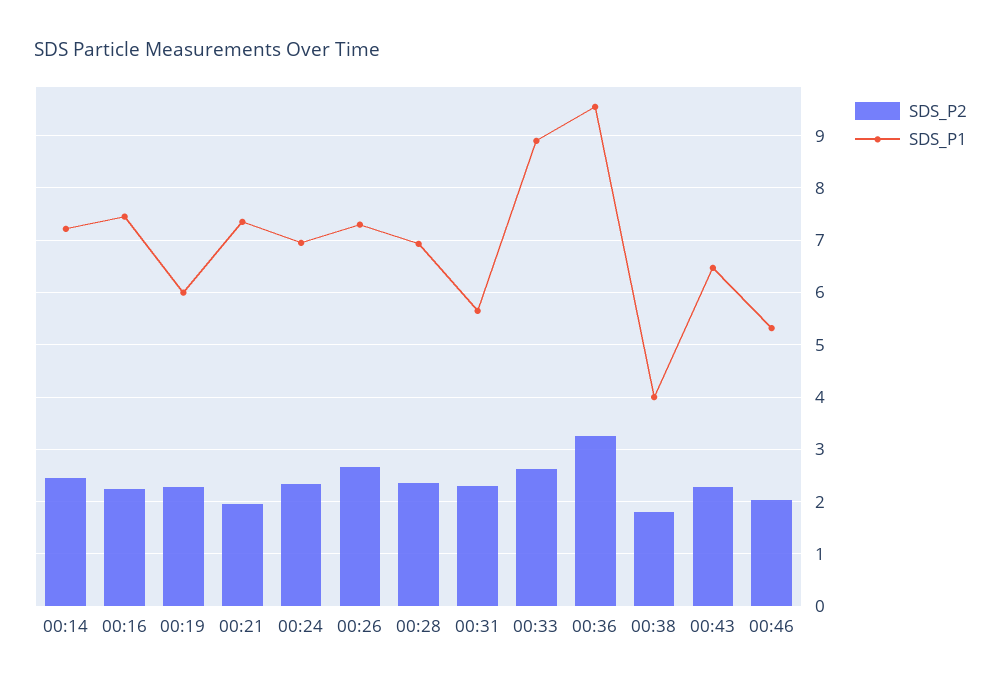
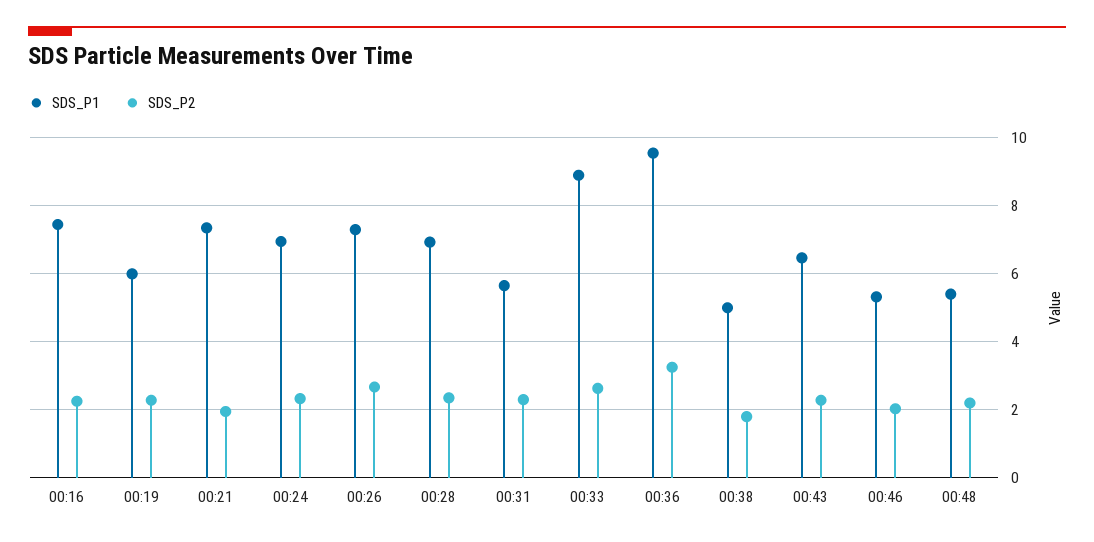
SDS_P2, 00:14: 2.4 -> none
SDS_P1, 00:14: 7.2 -> none
SDS_P1, 00:38: 4 -> 5
SDS_P1, 00:48: none -> 5.4
SDS_P2, 00:48: none -> 2.2

